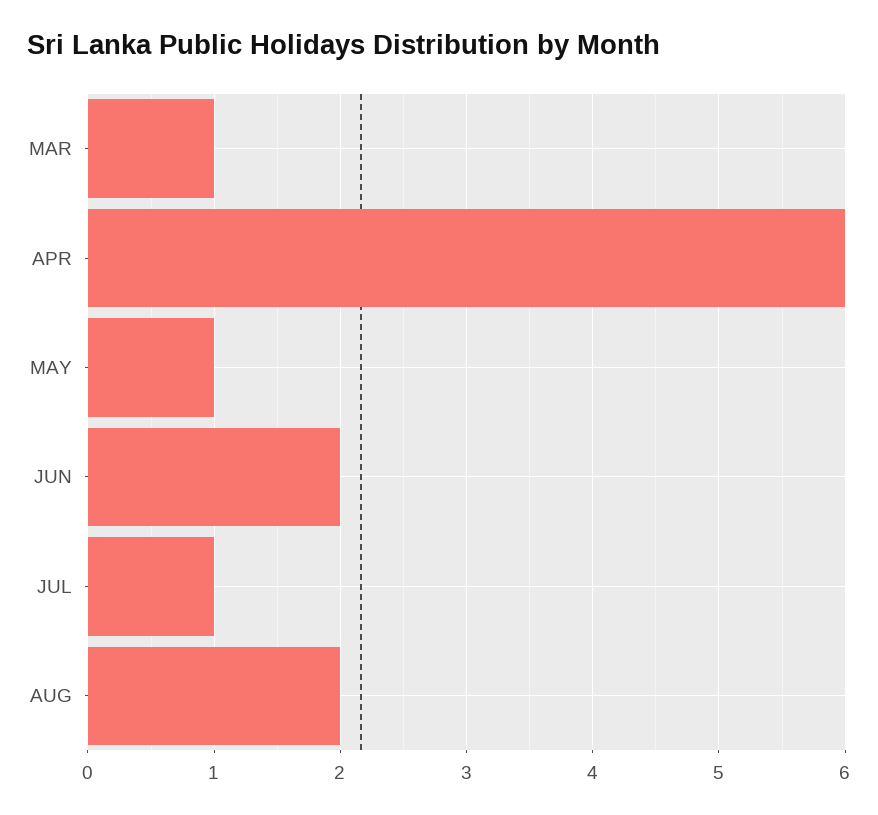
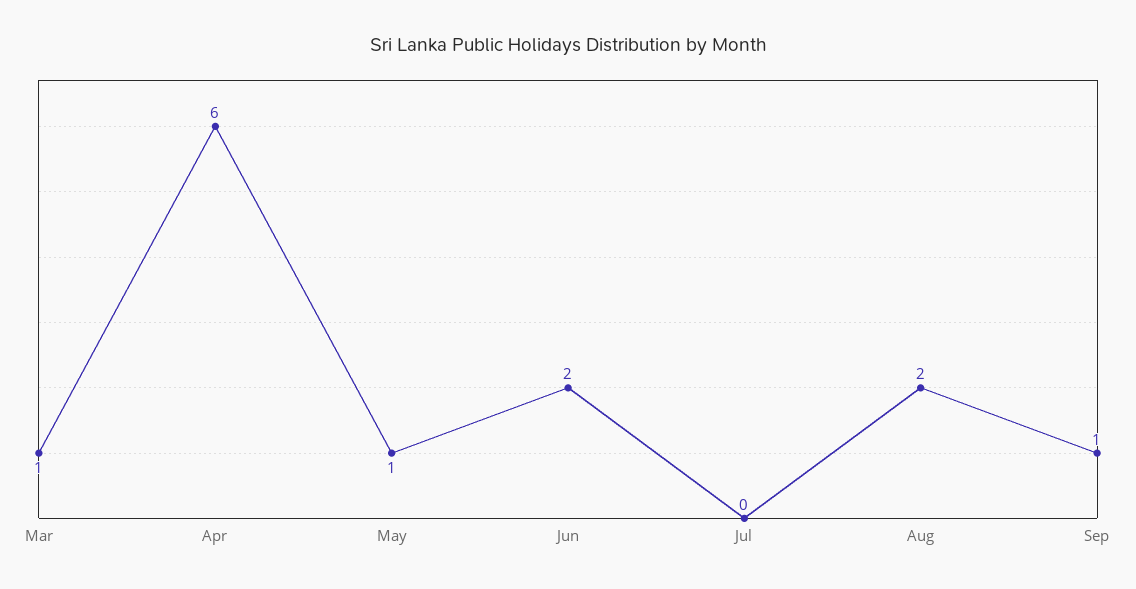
JUL: 1 -> 0
Sep: none -> 1

